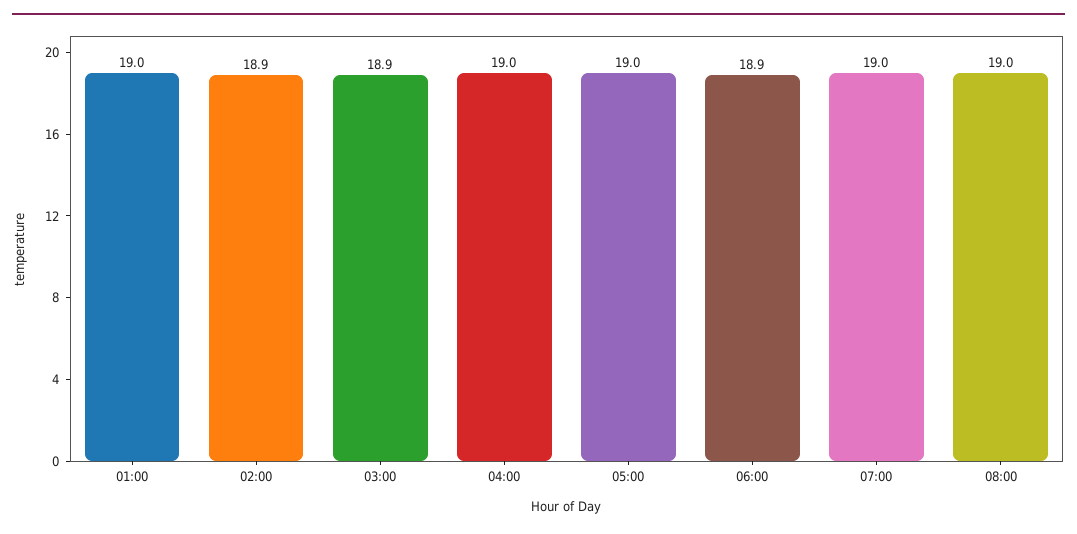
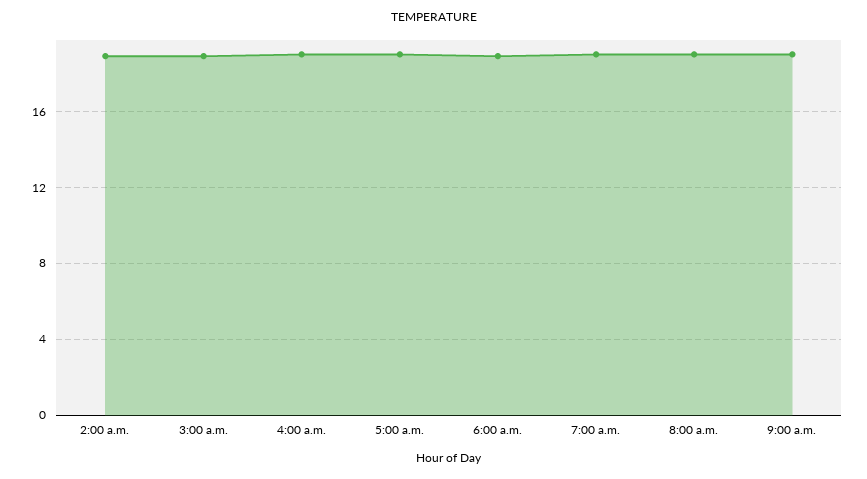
01:00: 19 -> none
9:00 a.m.: none -> 19

